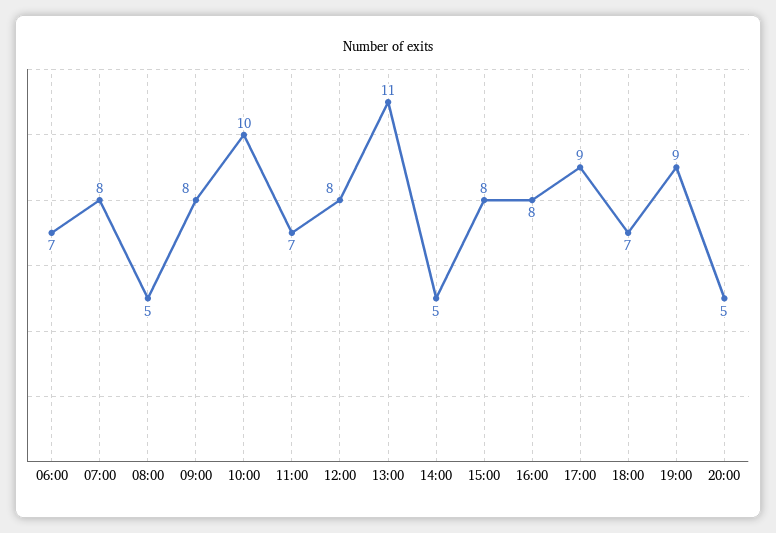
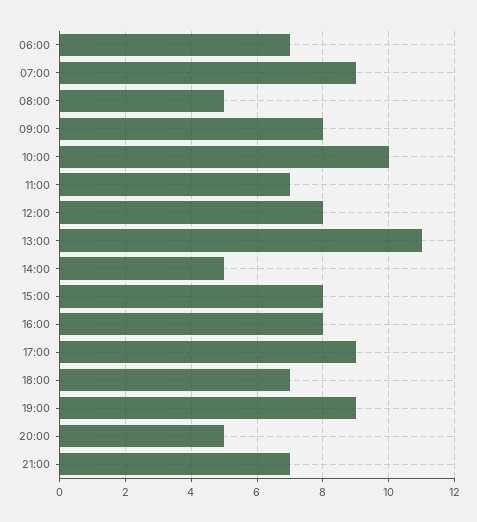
07:00: 8 -> 9
21:00: none -> 7

